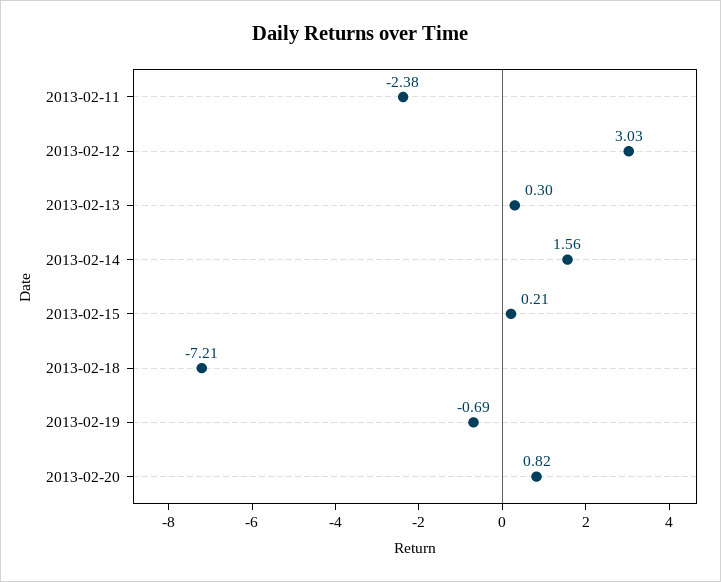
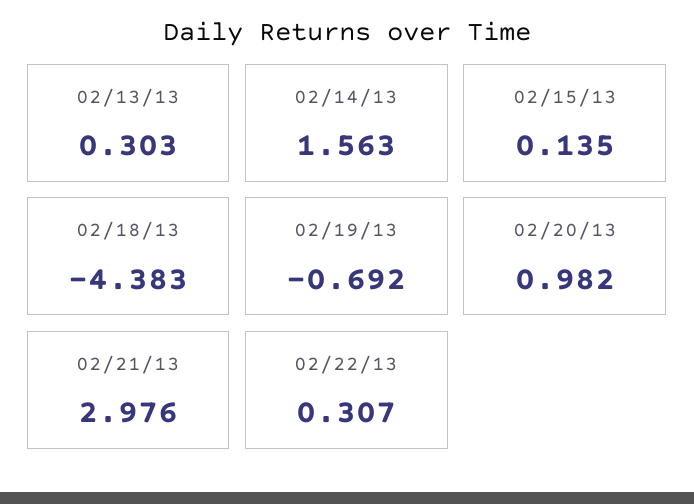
2013-02-11: -2.38 -> none
2013-02-12: 3.03 -> none
2013-02-15: 0.21 -> 0.135
2013-02-18: -7.21 -> -4.383
2013-02-20: 0.82 -> 0.982
02/21/13: none -> 2.976
02/22/13: none -> 0.307

